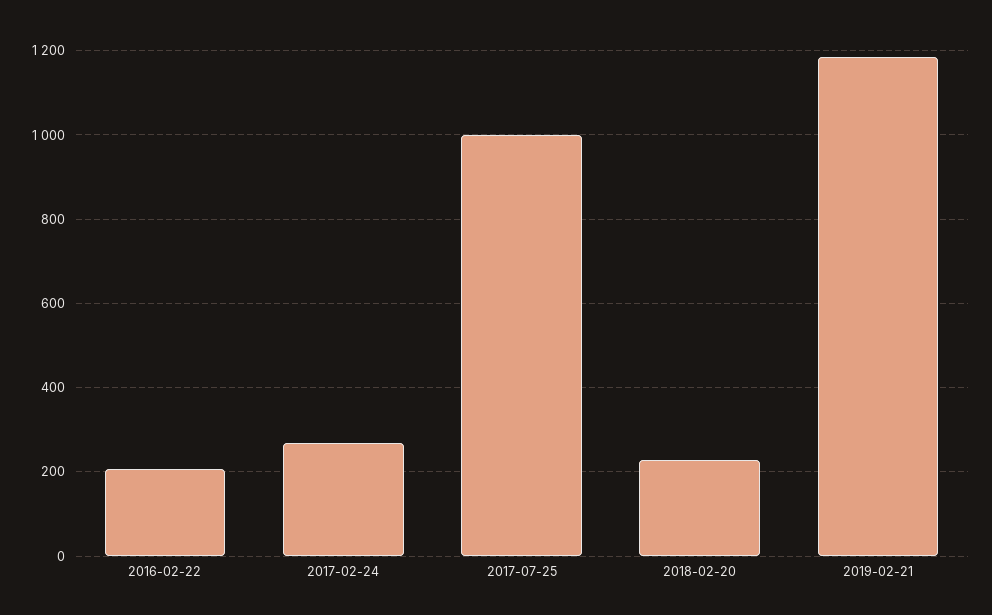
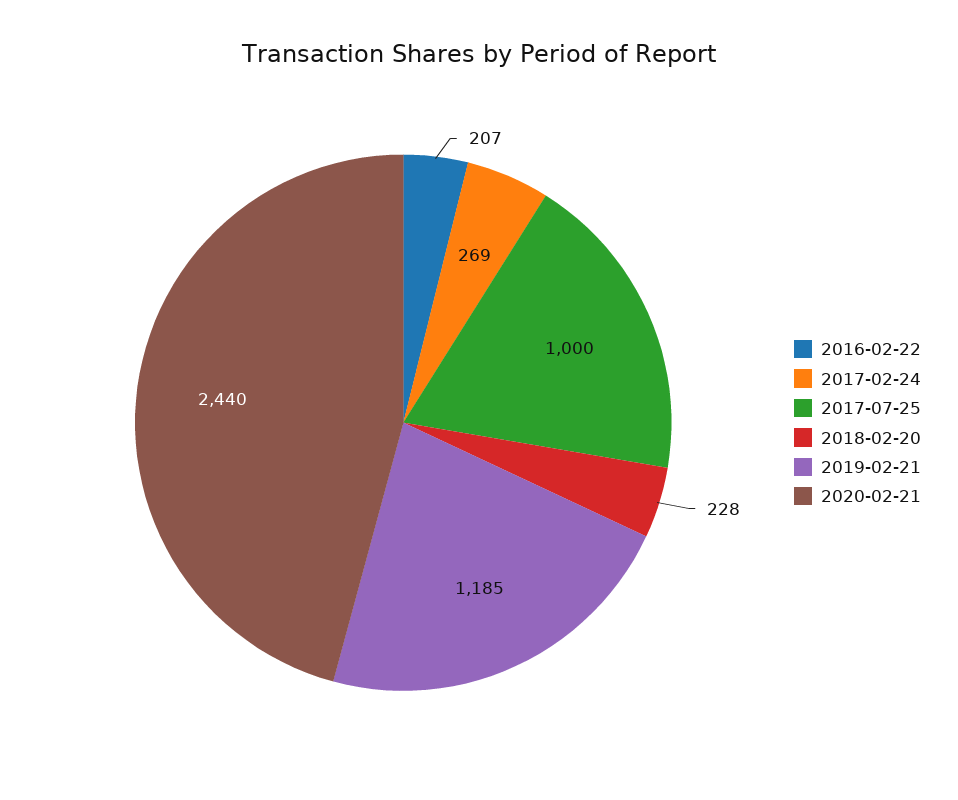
2020-02-21: none -> 2440

